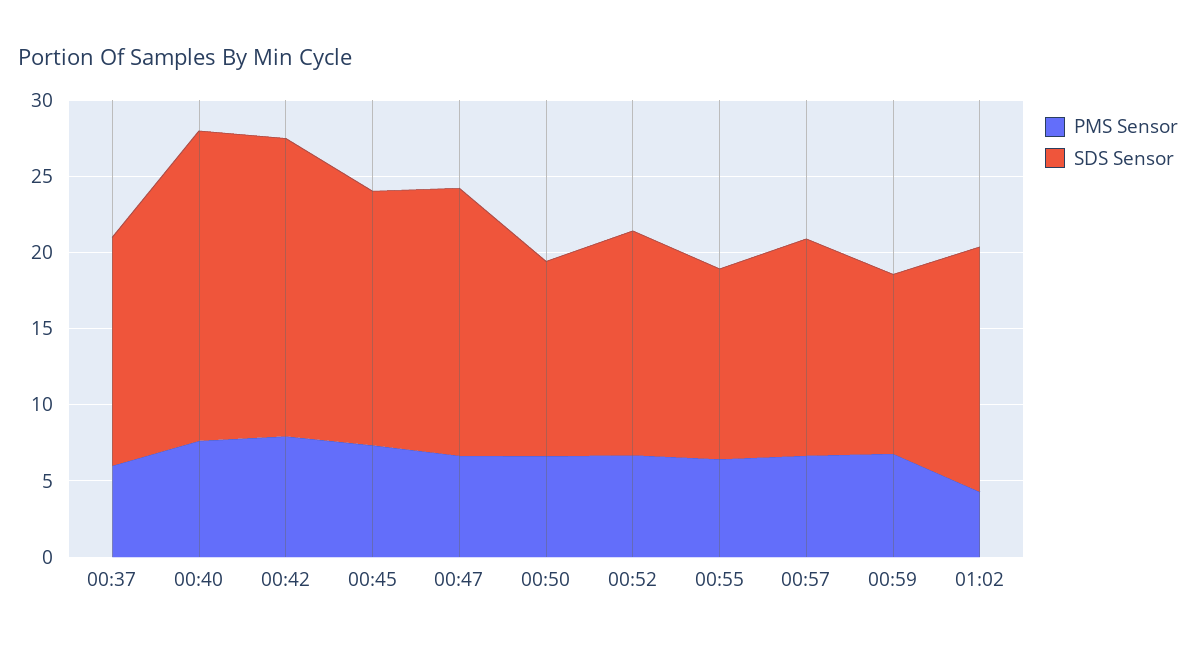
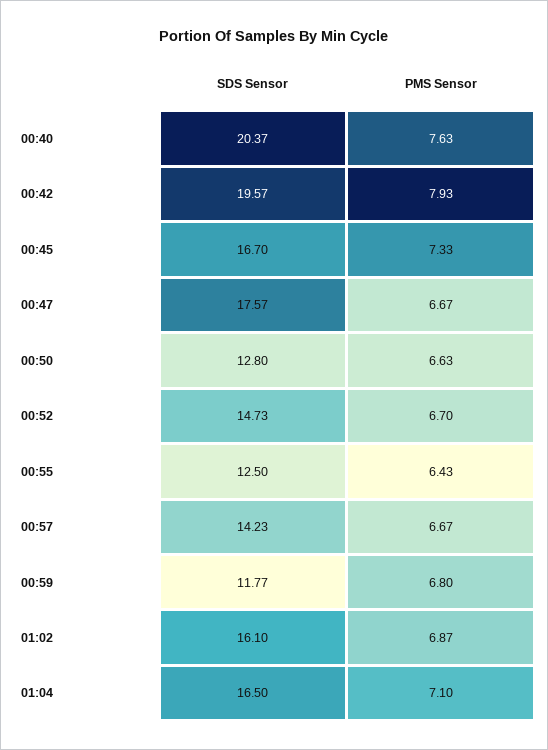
PMS Sensor, 00:37: 6 -> none
SDS Sensor, 00:37: 15 -> none
PMS Sensor, 01:02: 4 -> 6.87
SDS Sensor, 01:04: none -> 16.5
PMS Sensor, 01:04: none -> 7.1

